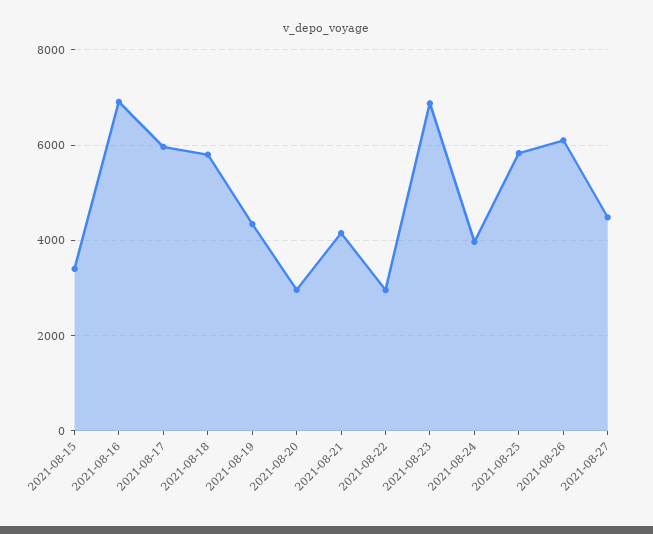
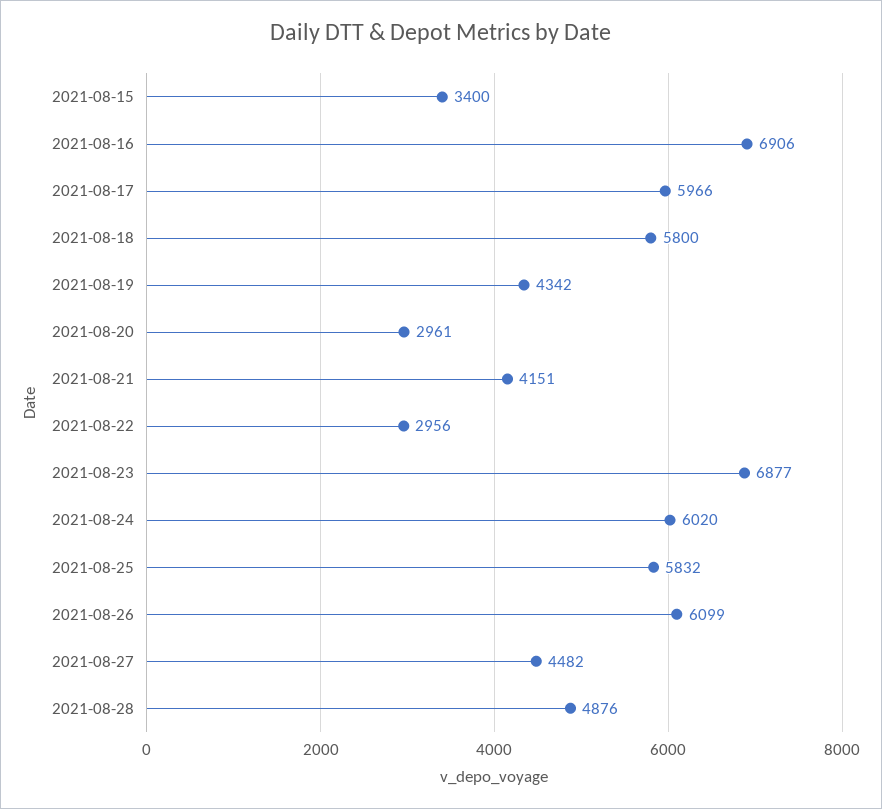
2021-08-24: 4000 -> 6020
2021-08-28: none -> 4876

